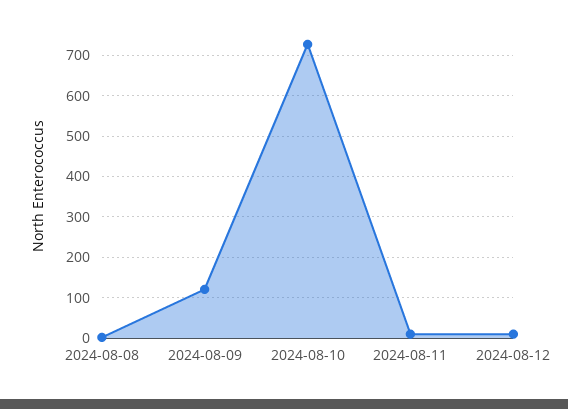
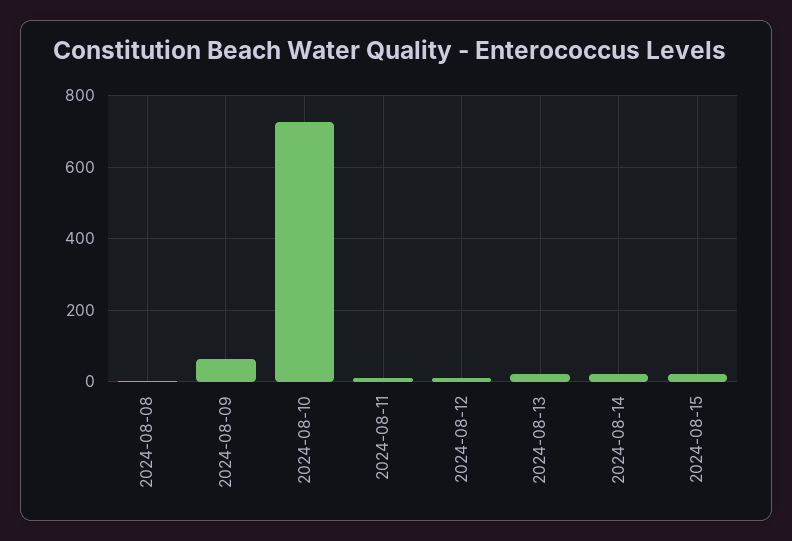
2024-08-09: 120 -> 60
2024-08-13: none -> 20
2024-08-14: none -> 20
2024-08-15: none -> 20

